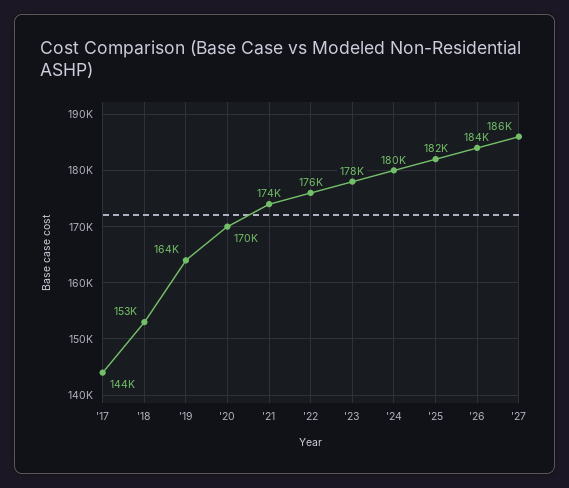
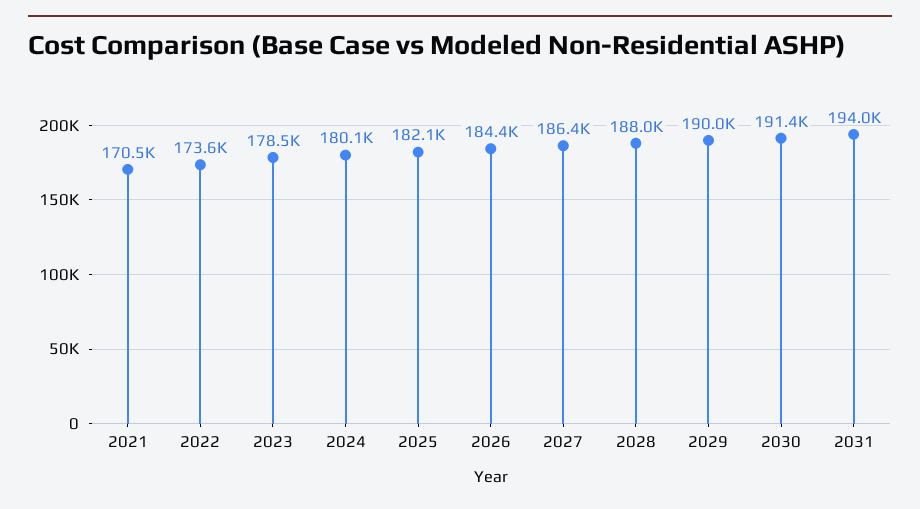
'17: 144000 -> none
'18: 153000 -> none
'19: 164000 -> none
'20: 170000 -> none
'21: 174000 -> 170500
'22: 176000 -> 173600
2028: none -> 188000
2029: none -> 190000
2030: none -> 191400
2031: none -> 194000

